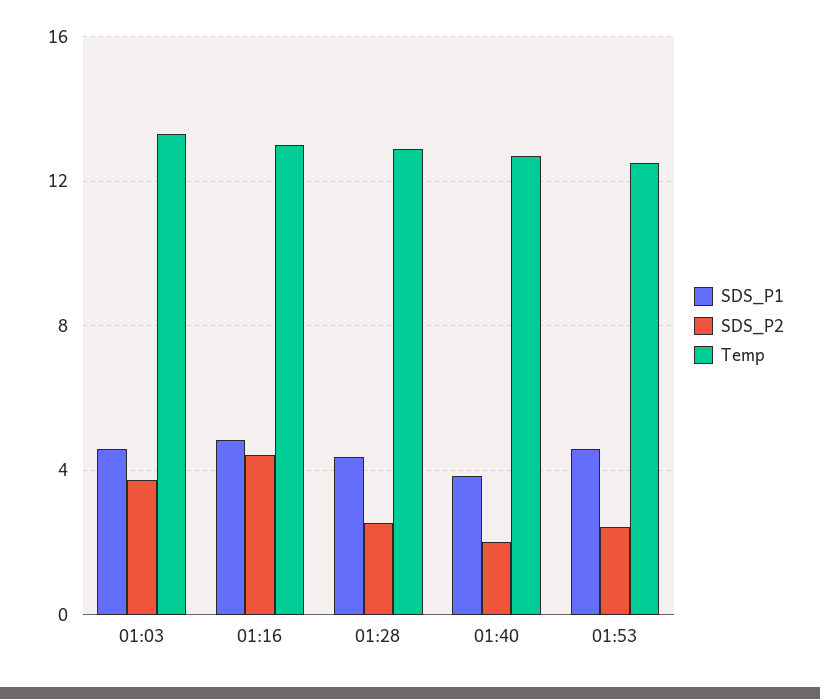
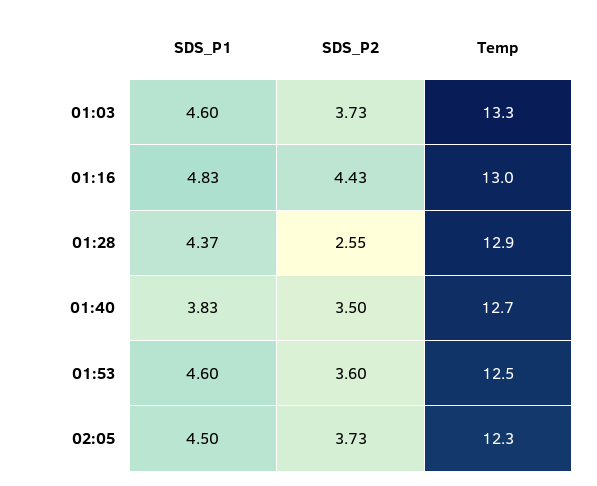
SDS_P2, 01:40: 2 -> 3.5
SDS_P2, 01:53: 2.5 -> 3.6
SDS_P1, 02:05: none -> 4.5
SDS_P2, 02:05: none -> 3.73
Temp, 02:05: none -> 12.3

